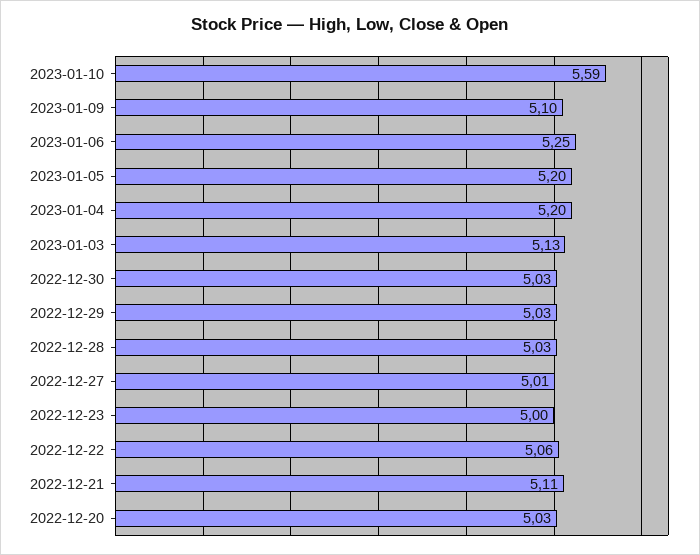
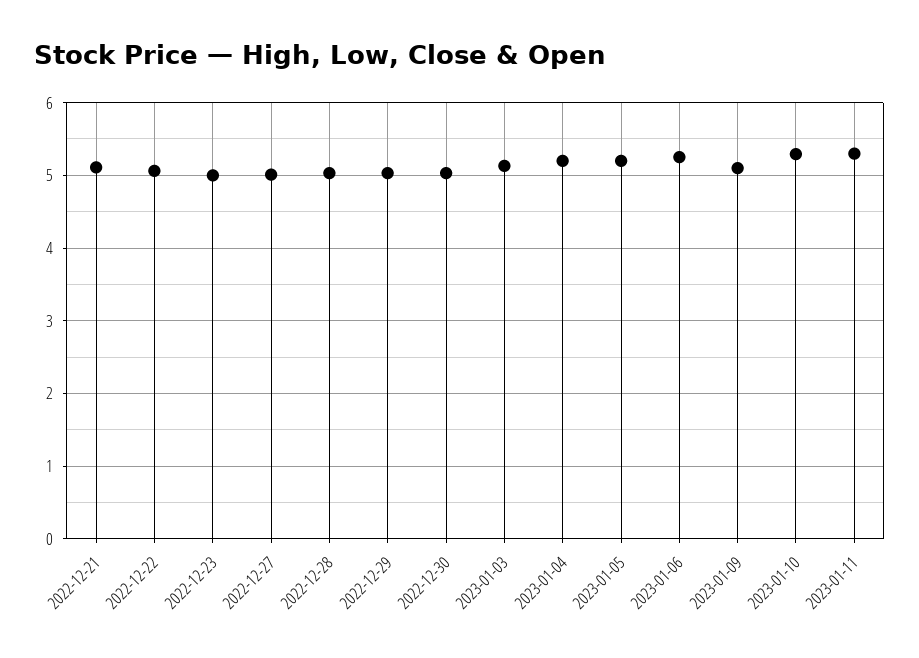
2023-01-10: 5.59 -> 5.3
2022-12-20: 5.03 -> none
2023-01-11: none -> 5.3

